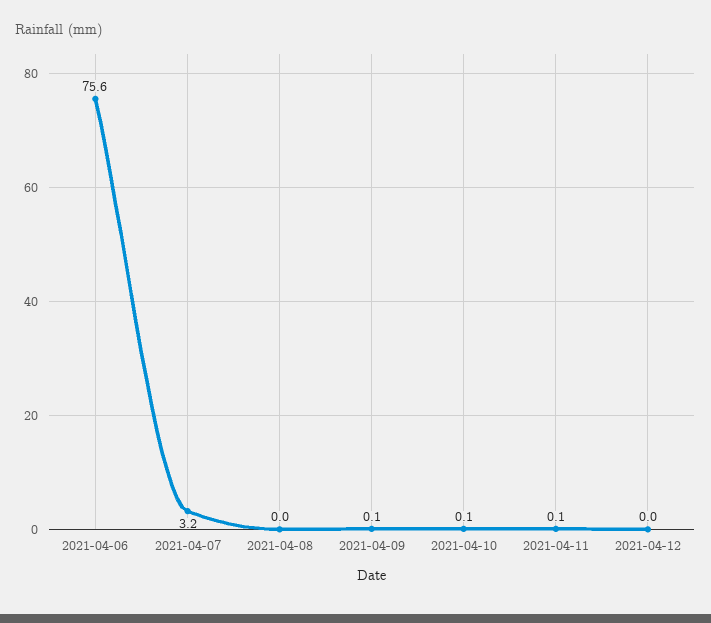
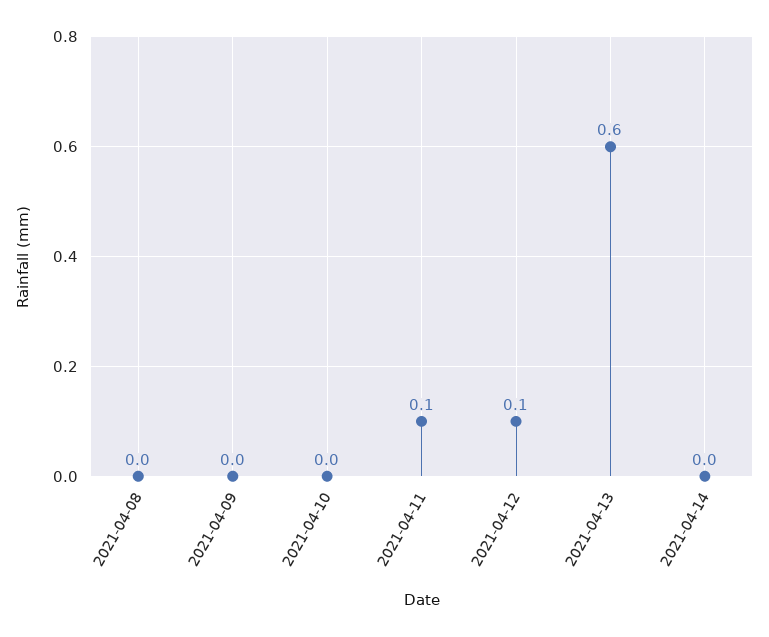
2021-04-06: 75.6 -> none
2021-04-07: 3.2 -> none
2021-04-09: 0.1 -> 0
2021-04-10: 0.1 -> 0
2021-04-12: 0 -> 0.1
2021-04-13: none -> 0.6
2021-04-14: none -> 0

